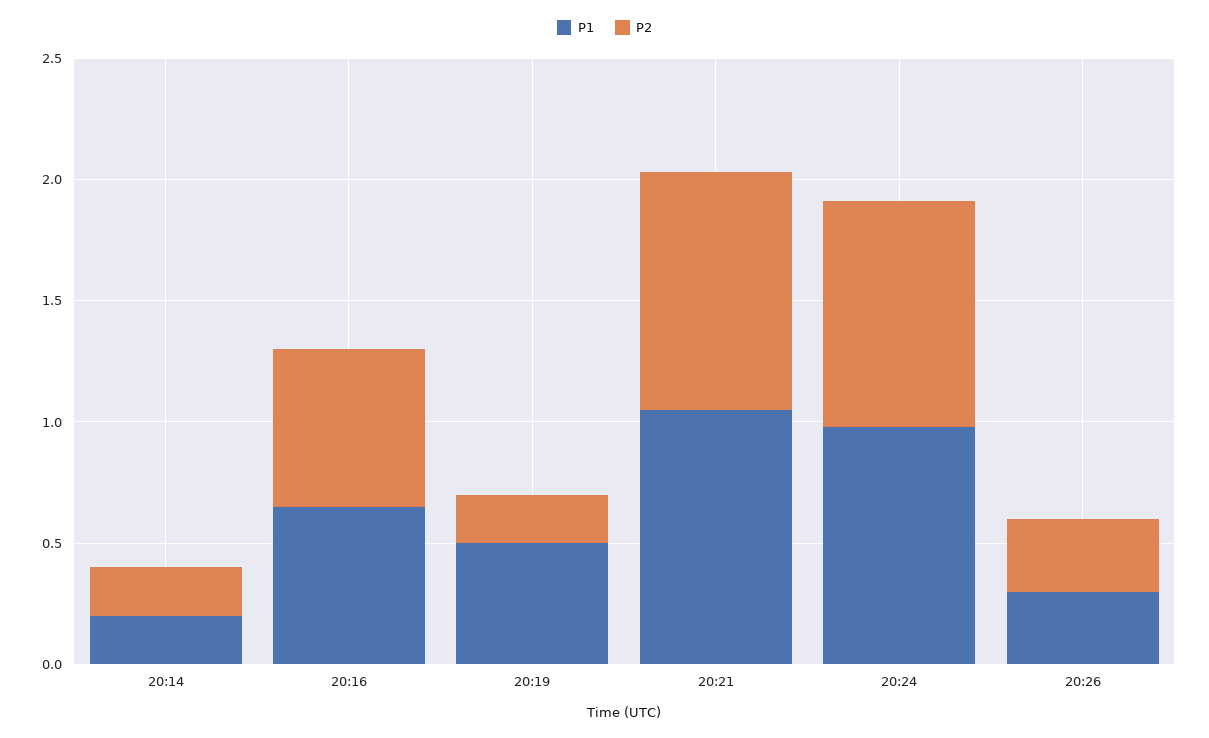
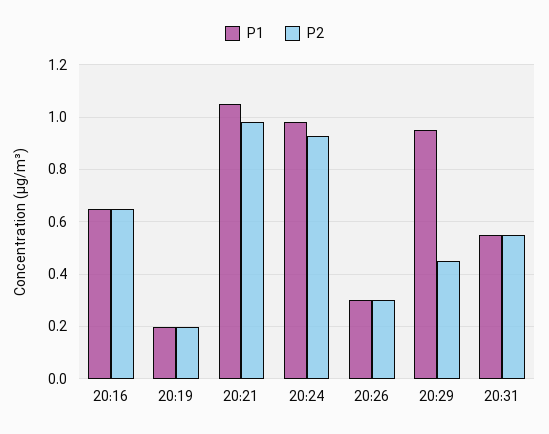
P1, 20:14: 0.2 -> none
P2, 20:14: 0.2 -> none
P1, 20:19: 0.5 -> 0.2
P1, 20:29: none -> 0.95
P2, 20:29: none -> 0.45
P1, 20:31: none -> 0.55
P2, 20:31: none -> 0.55

